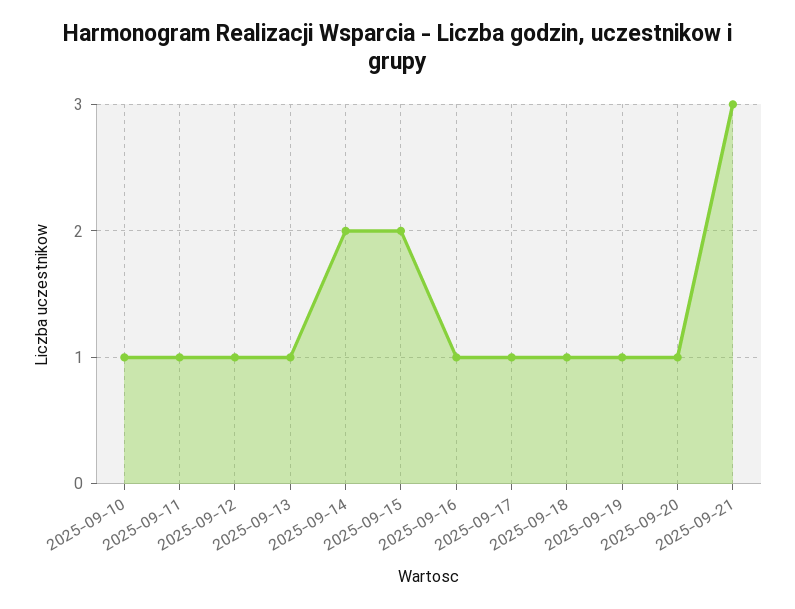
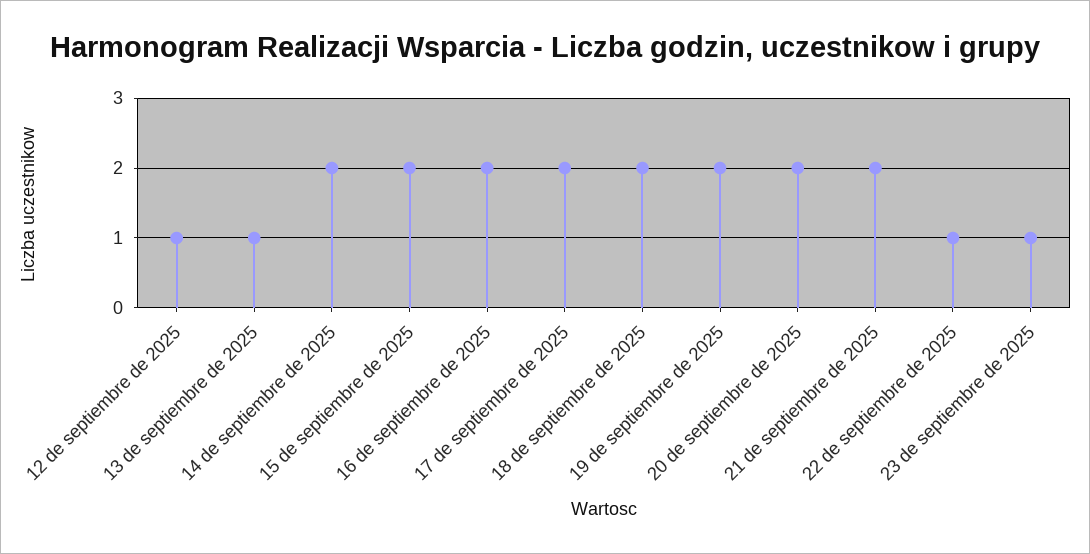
2025-09-10: 1 -> none
2025-09-11: 1 -> none
2025-09-16: 1 -> 2
2025-09-17: 1 -> 2
2025-09-18: 1 -> 2
2025-09-19: 1 -> 2
2025-09-20: 1 -> 2
2025-09-21: 3 -> 2
22 de septiembre de 2025: none -> 1
23 de septiembre de 2025: none -> 1

